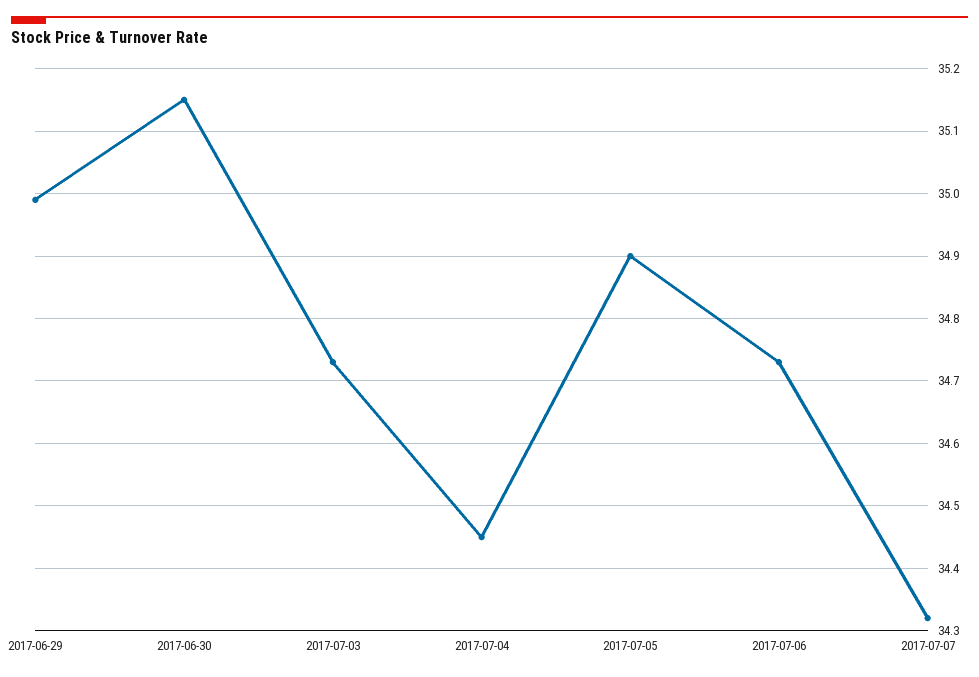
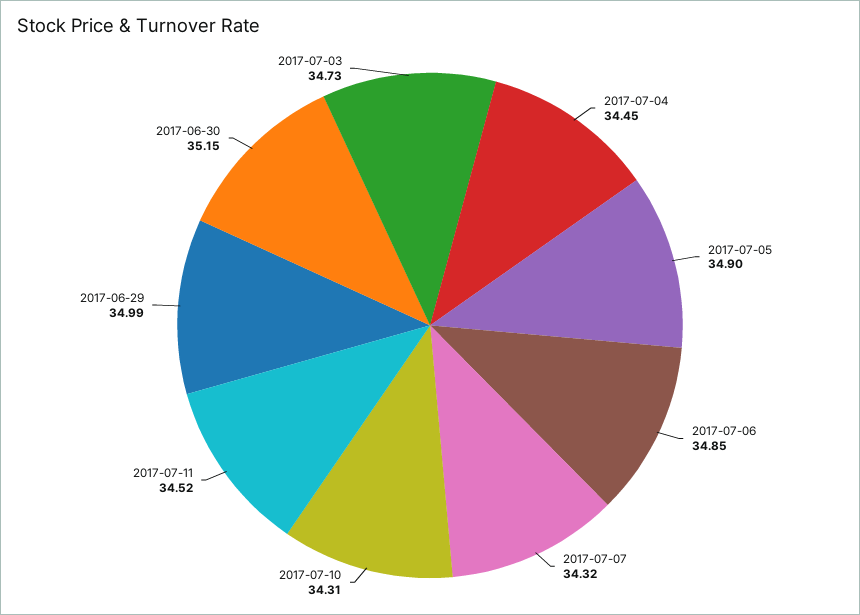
2017-07-06: 34.73 -> 34.85
2017-07-10: none -> 34.31
2017-07-11: none -> 34.52

